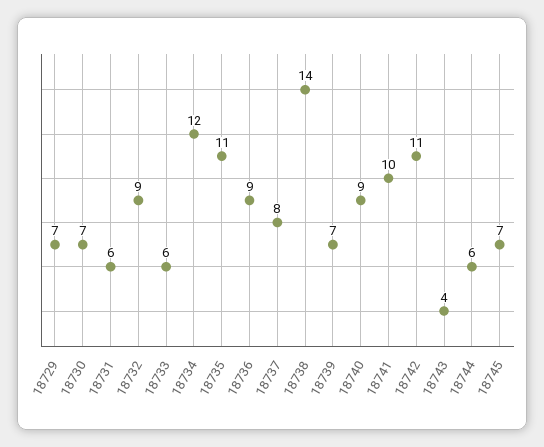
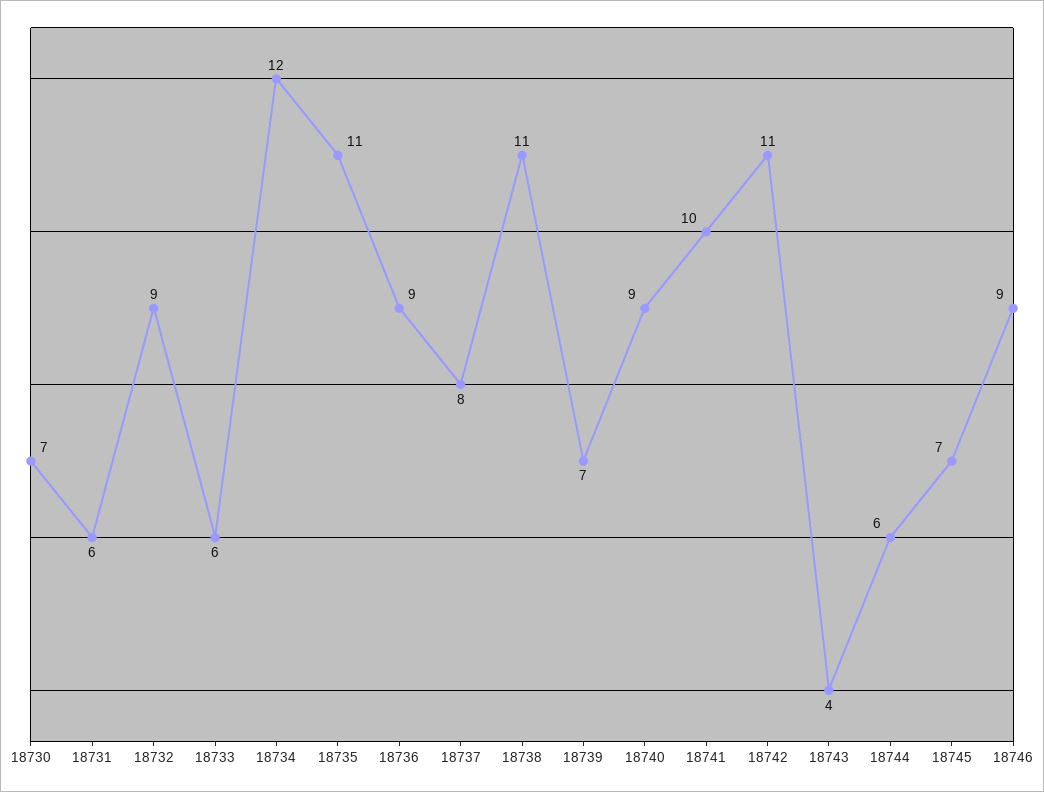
18729: 7 -> none
18738: 14 -> 11
18746: none -> 9

